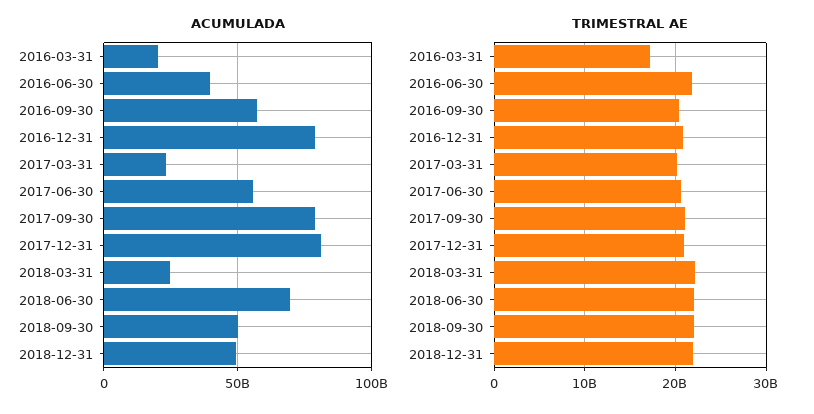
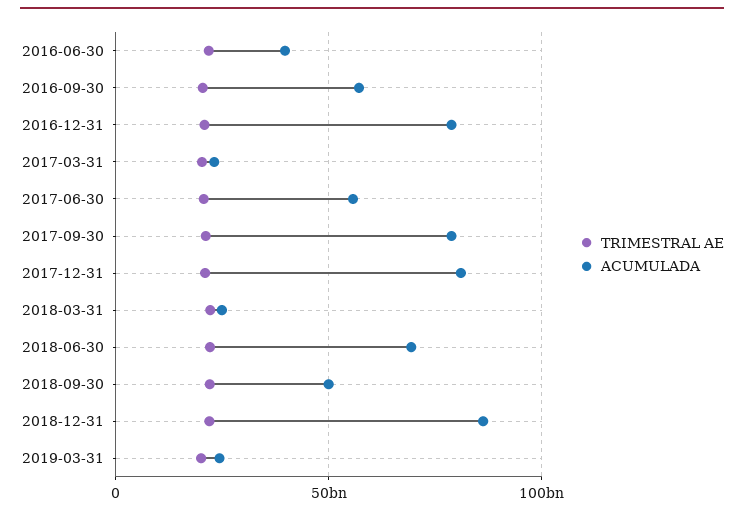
ACUMULADA, 2016-03-31: 20000000000 -> none
ACUMULADA, 2018-12-31: 50000000000 -> 85000000000
TRIMESTRAL AE, 2016-03-31: 17000000000 -> none
TRIMESTRAL AE, 2019-03-31: none -> 20000000000
ACUMULADA, 2019-03-31: none -> 25000000000

